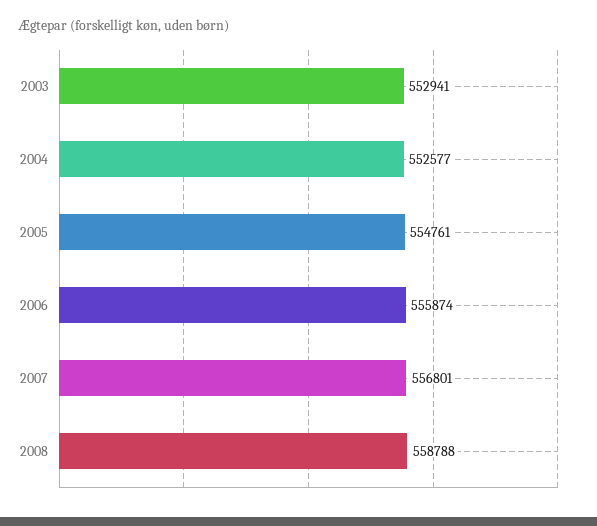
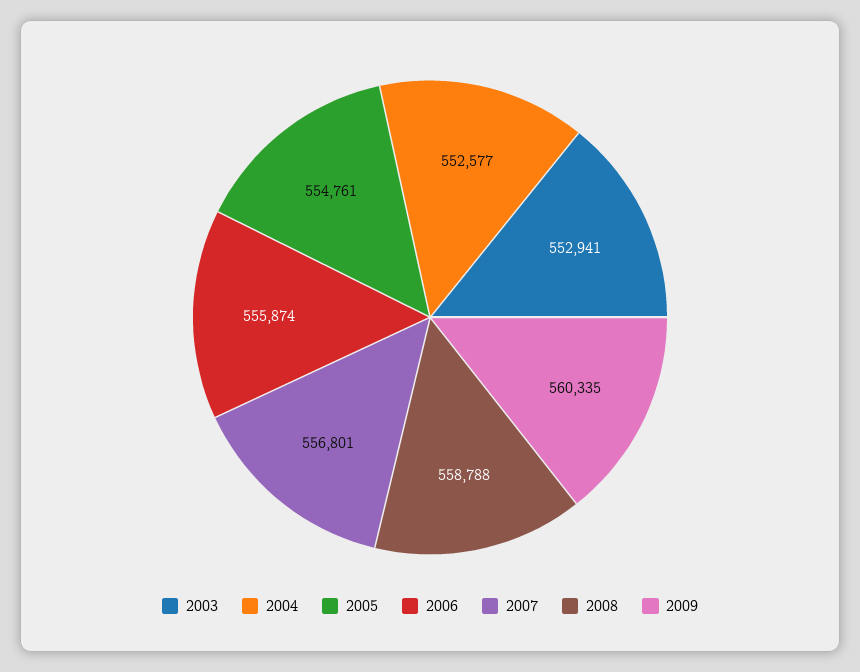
2009: none -> 560335

